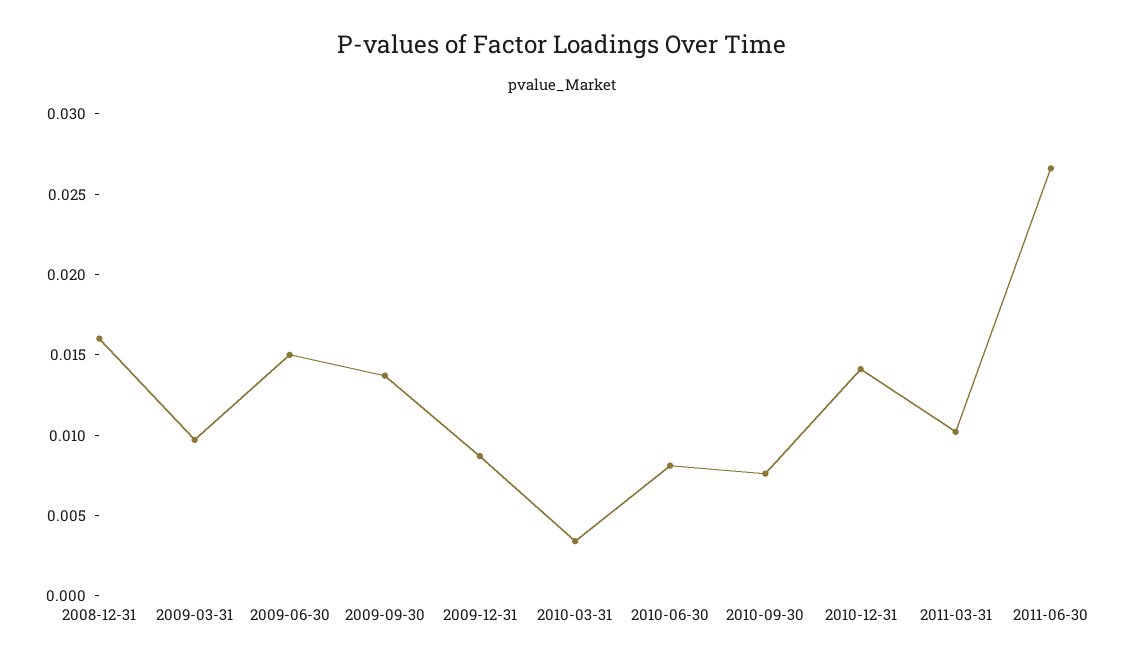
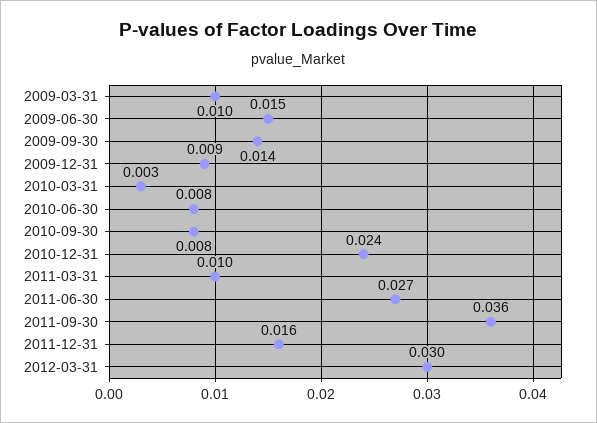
2008-12-31: 0.016 -> none
2010-12-31: 0.014 -> 0.024
2011-09-30: none -> 0.036
2011-12-31: none -> 0.016
2012-03-31: none -> 0.03

